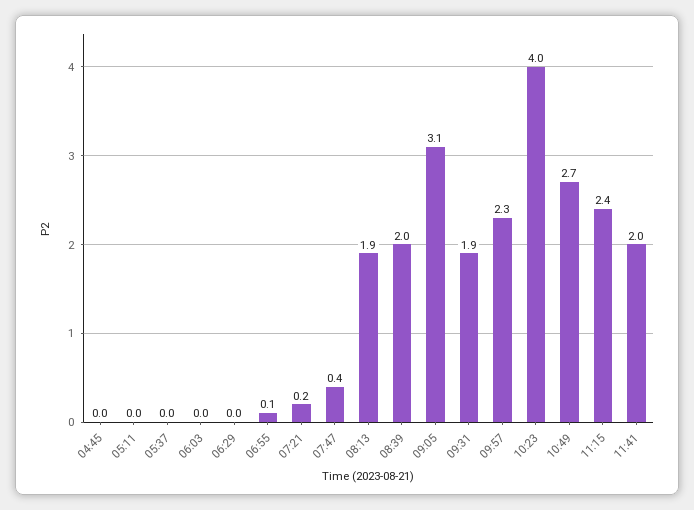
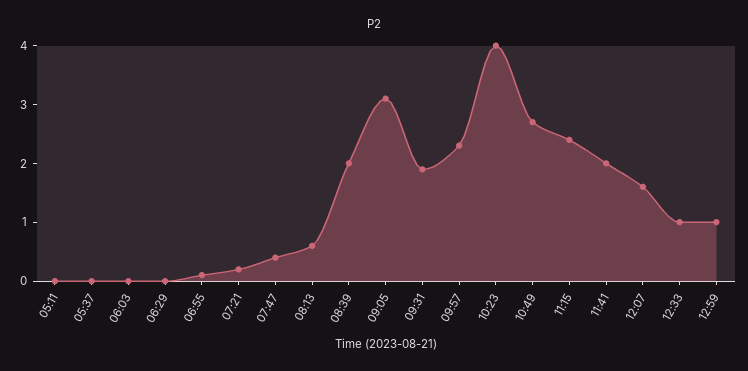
04:45: 0 -> none
08:13: 1.9 -> 0.5
12:07: none -> 1.5
12:33: none -> 1
12:59: none -> 1

